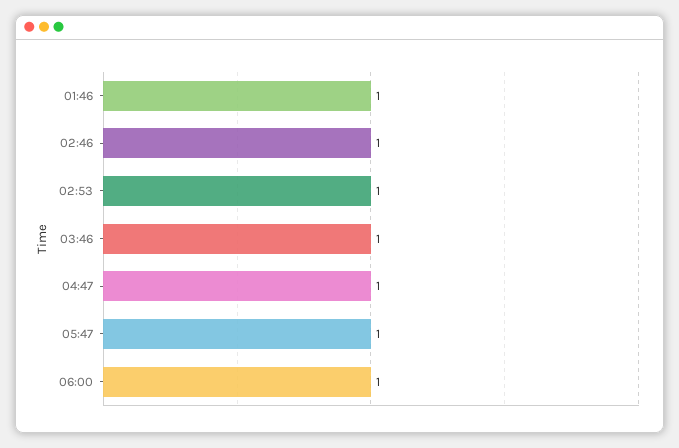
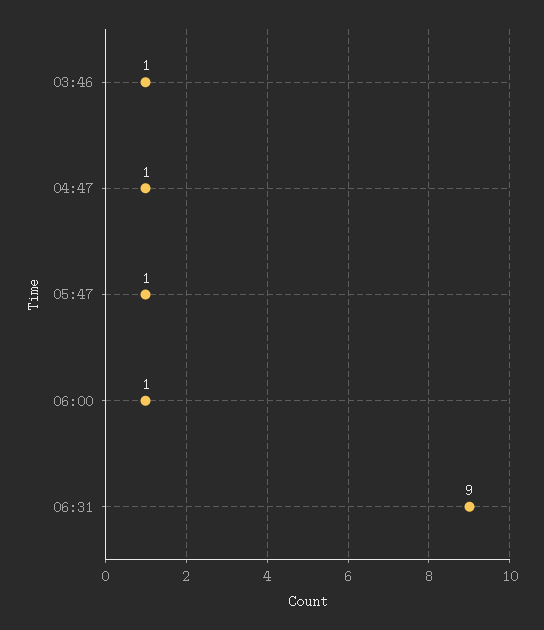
01:46: 1 -> none
02:46: 1 -> none
02:53: 1 -> none
06:31: none -> 9

